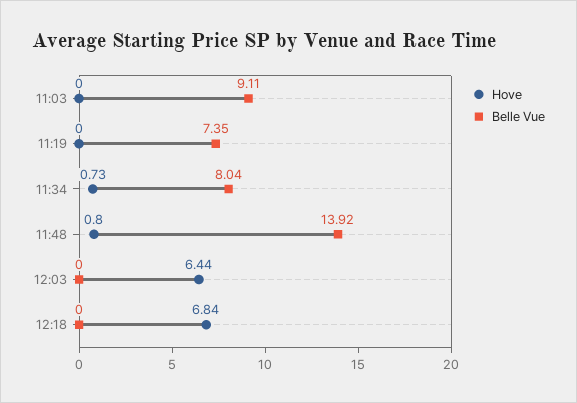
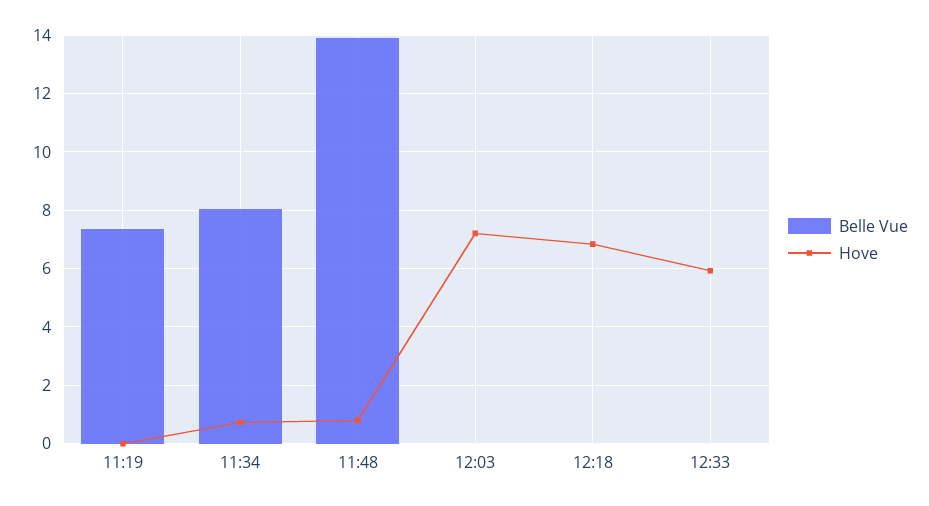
Hove, 11:03: 0 -> none
Belle Vue, 11:03: 9.11 -> none
Hove, 12:03: 6.44 -> 7.25
Belle Vue, 12:33: none -> 0
Hove, 12:33: none -> 6

